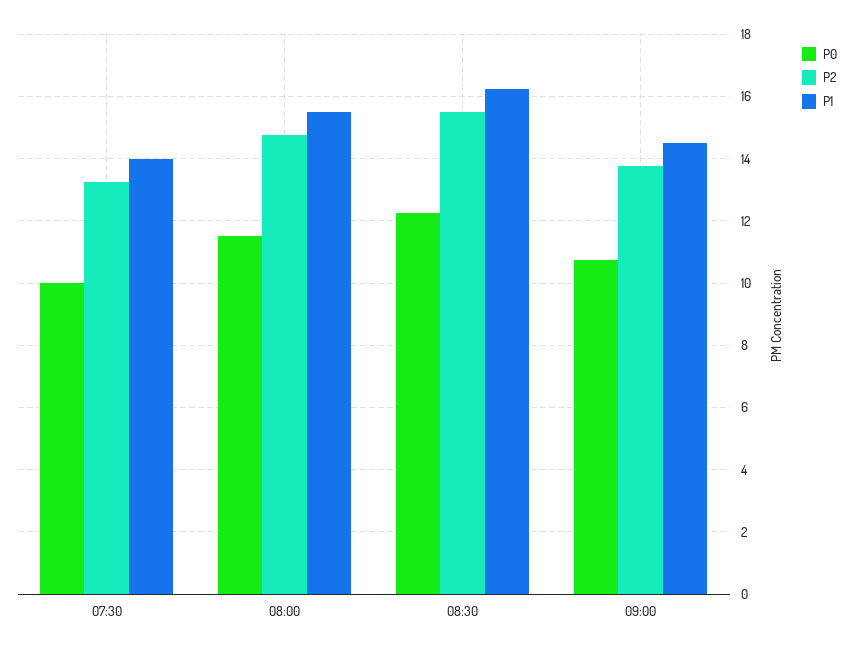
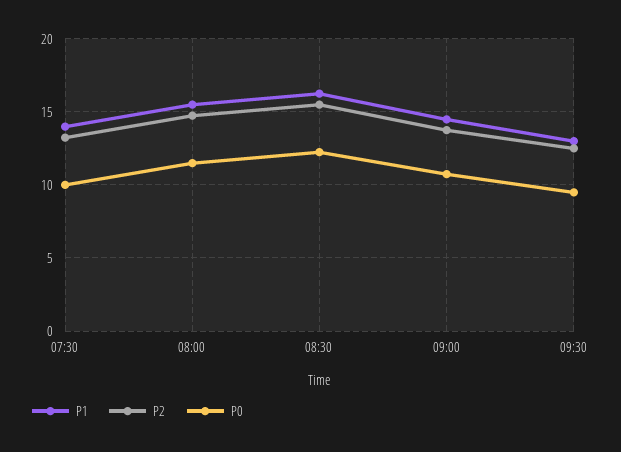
P1, 09:30: none -> 13
P2, 09:30: none -> 12.5
P0, 09:30: none -> 9.5

